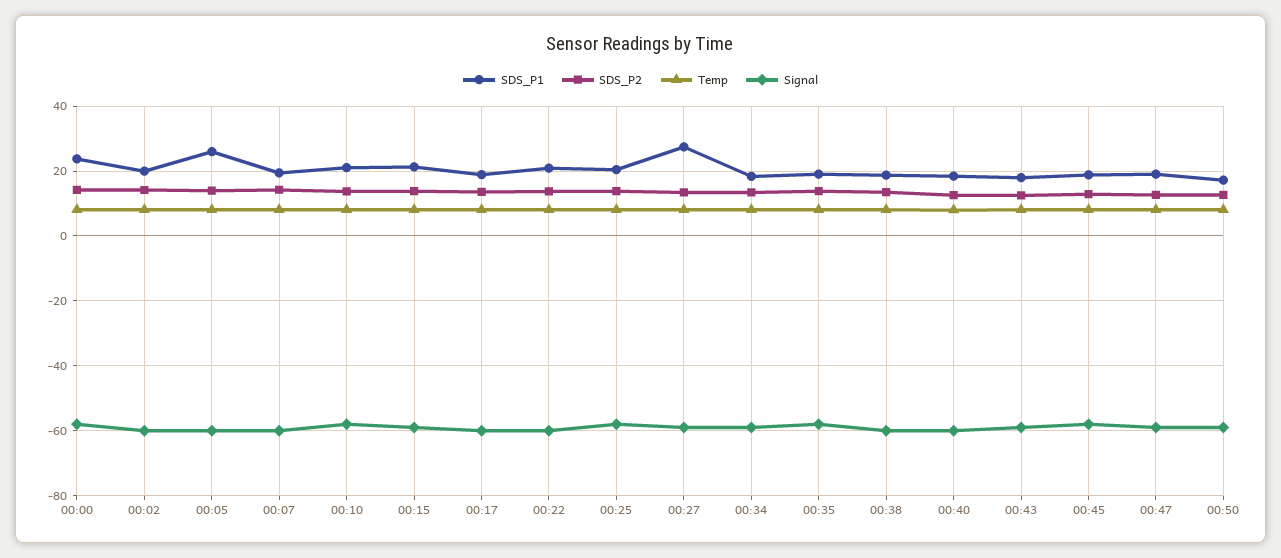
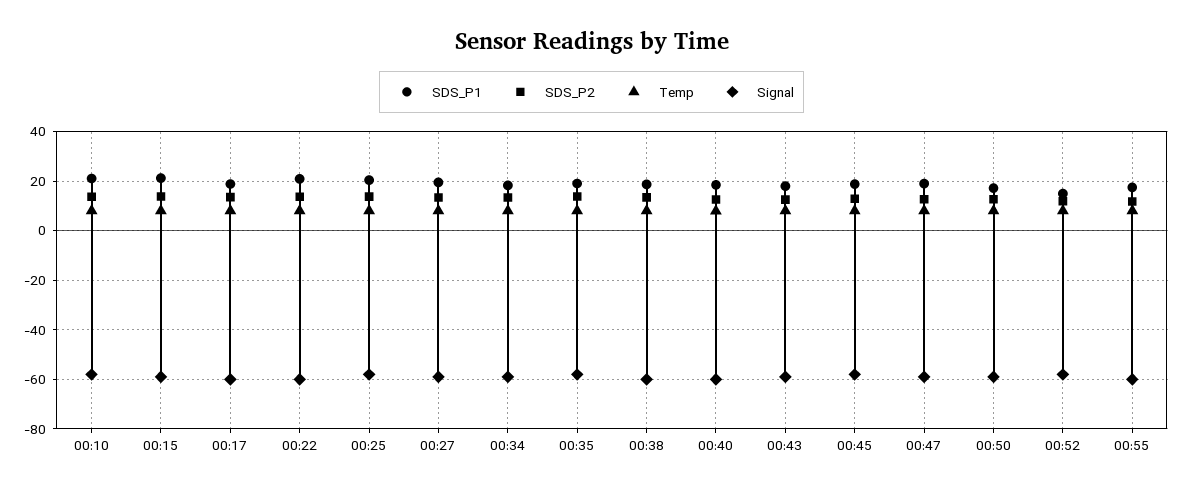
SDS_P1, 00:00: 24 -> none
SDS_P2, 00:00: 14 -> none
Temp, 00:00: 8 -> none
Signal, 00:00: -58 -> none
SDS_P1, 00:02: 20 -> none
SDS_P2, 00:02: 14 -> none
Temp, 00:02: 8 -> none
Signal, 00:02: -60 -> none
SDS_P1, 00:05: 26 -> none
SDS_P2, 00:05: 14 -> none
Temp, 00:05: 8 -> none
Signal, 00:05: -60 -> none
SDS_P1, 00:07: 20 -> none
SDS_P2, 00:07: 14 -> none
Temp, 00:07: 8 -> none
Signal, 00:07: -60 -> none
SDS_P1, 00:27: 28 -> 20
SDS_P1, 00:52: none -> 15
SDS_P2, 00:52: none -> 12.5
Temp, 00:52: none -> 7.5
Signal, 00:52: none -> -57.5
SDS_P1, 00:55: none -> 17.5
SDS_P2, 00:55: none -> 12.5
Temp, 00:55: none -> 7.5
Signal, 00:55: none -> -60

